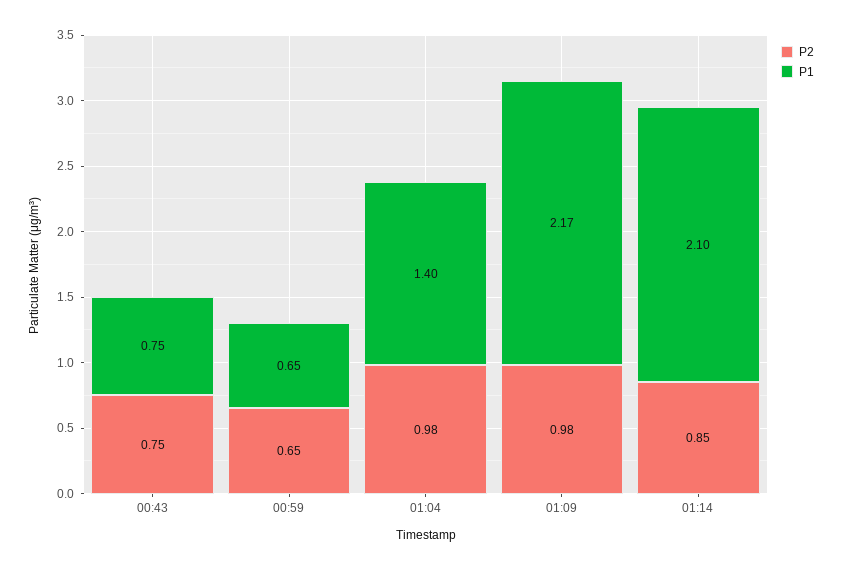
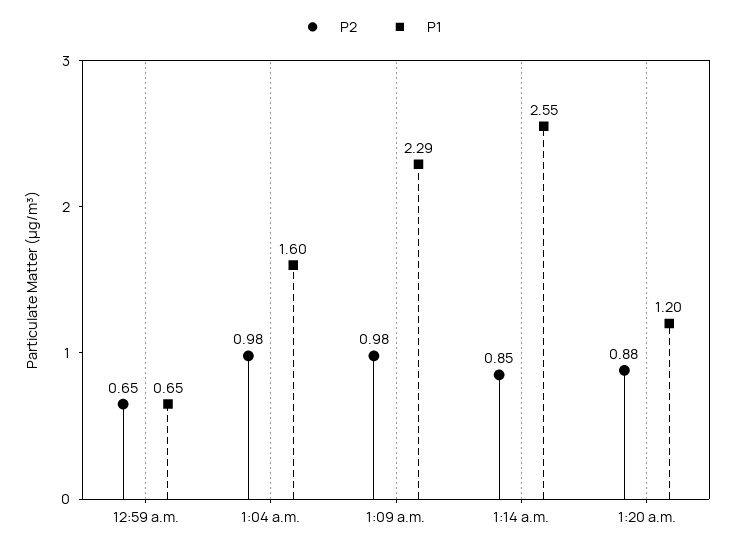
P2, 00:43: 0.75 -> none
P1, 00:43: 0.75 -> none
P1, 01:04: 1.4 -> 1.6
P1, 01:09: 2.17 -> 2.29
P1, 01:14: 2.1 -> 2.55
P2, 1:20 a.m.: none -> 0.88
P1, 1:20 a.m.: none -> 1.2

